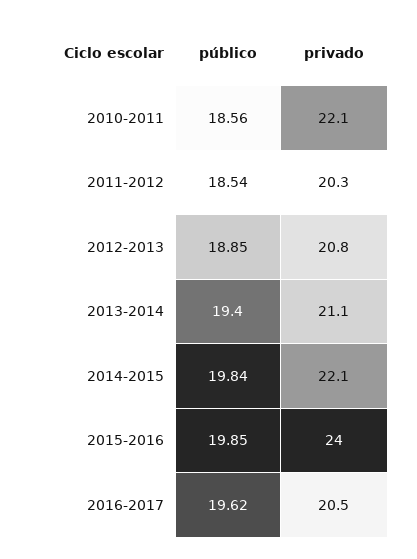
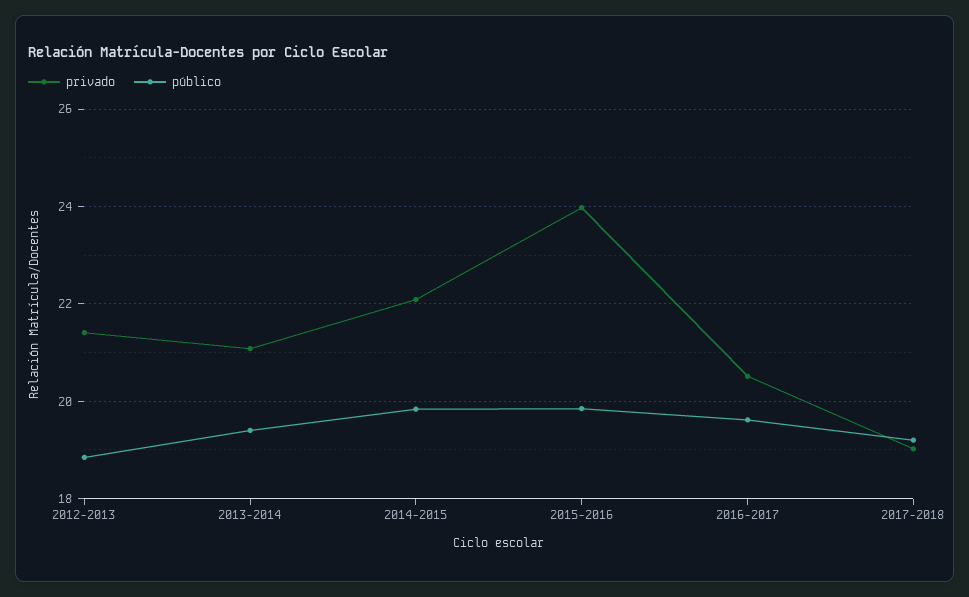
público, 2010-2011: 18.56 -> none
privado, 2010-2011: 22.1 -> none
público, 2011-2012: 18.54 -> none
privado, 2011-2012: 20.3 -> none
privado, 2012-2013: 20.8 -> 21.4
privado, 2017-2018: none -> 19
público, 2017-2018: none -> 19.2

